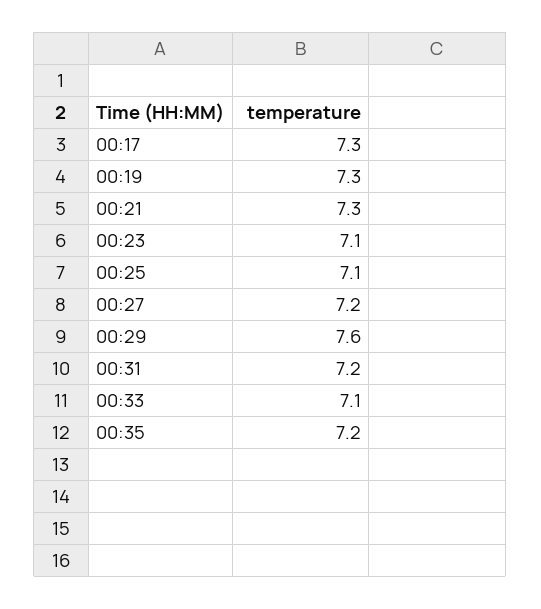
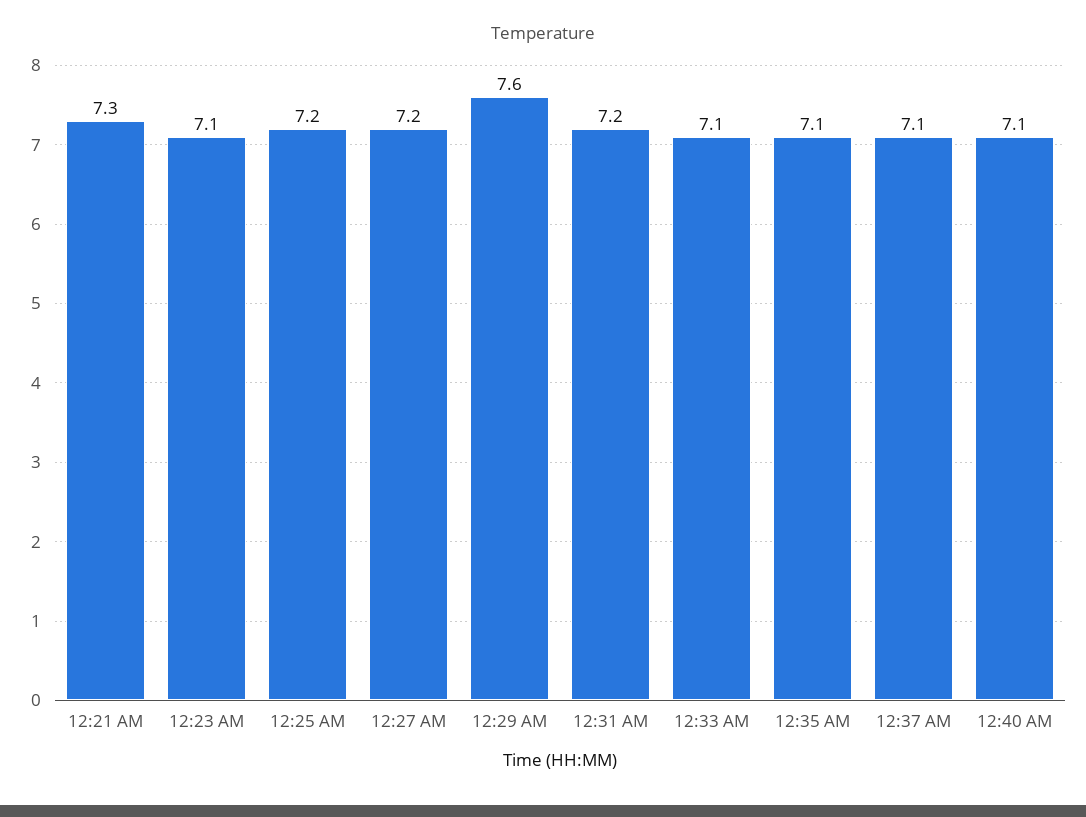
00:17: 7.3 -> none
00:19: 7.3 -> none
00:25: 7.1 -> 7.2
00:35: 7.2 -> 7.1
12:37 AM: none -> 7.1
12:40 AM: none -> 7.1

